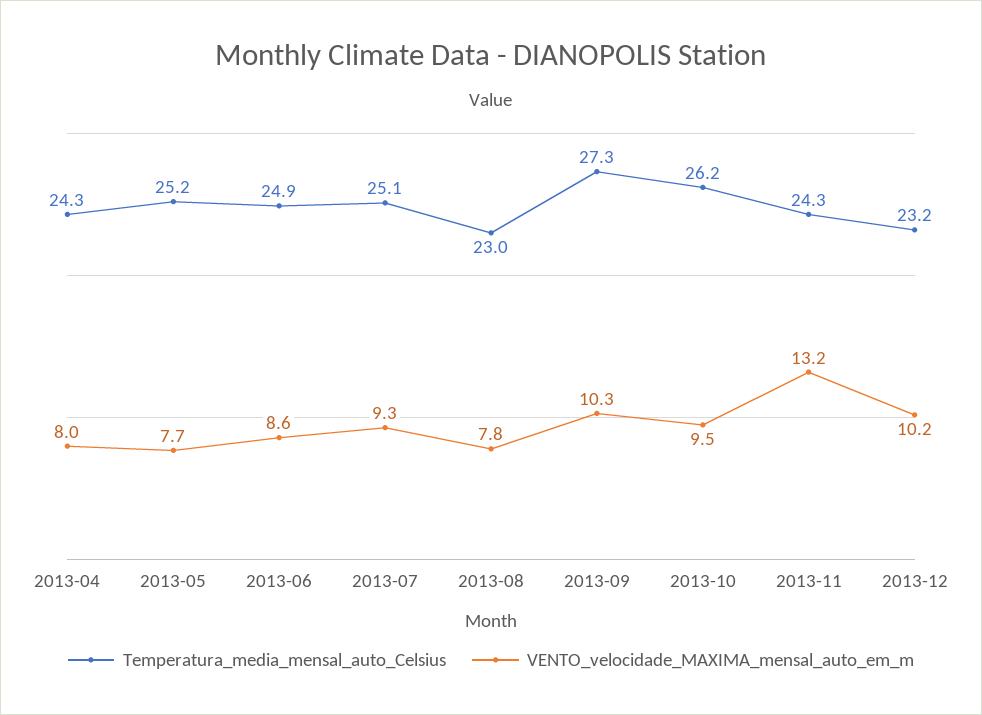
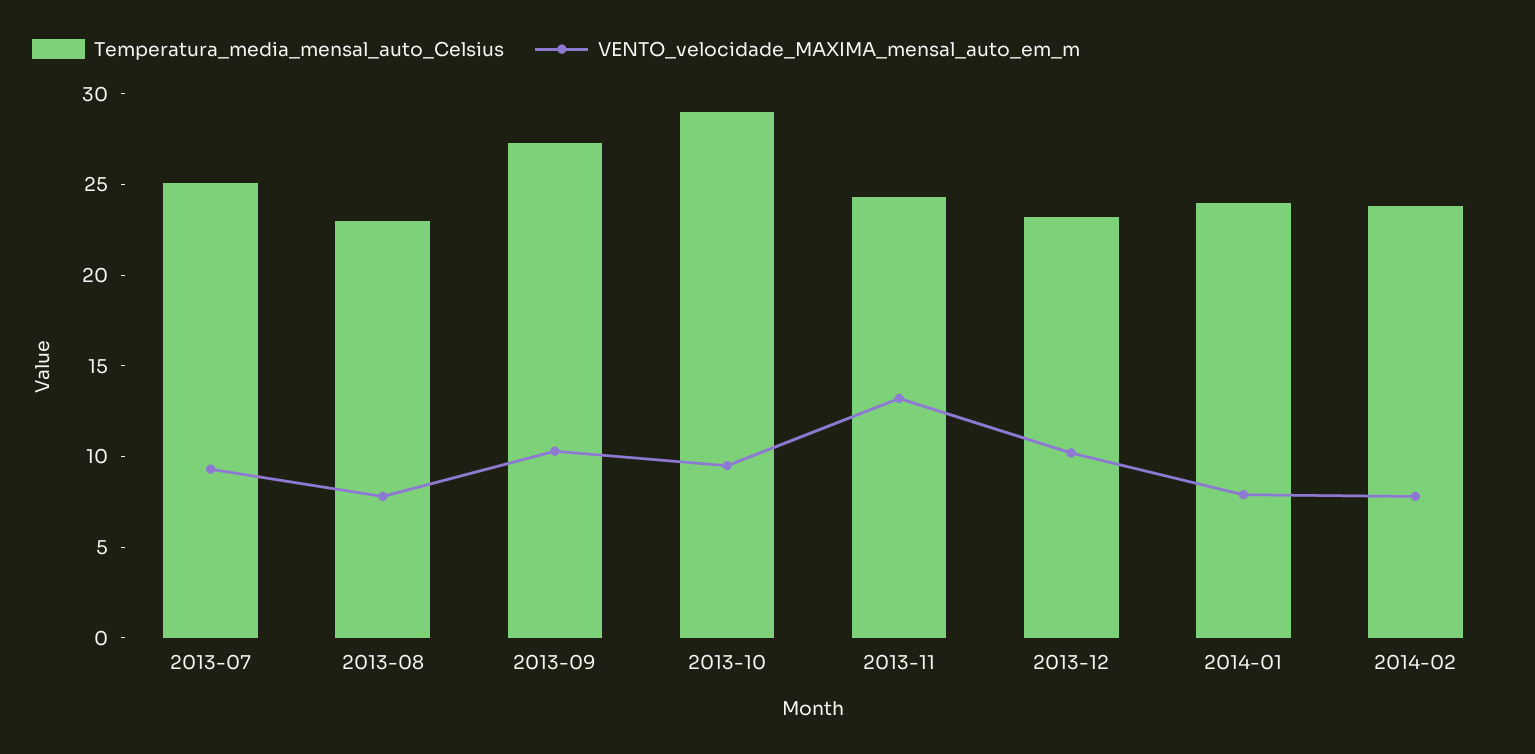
Temperatura_media_mensal_auto_Celsius, 2013-04: 24.3 -> none
VENTO_velocidade_MAXIMA_mensal_auto_em_m, 2013-04: 8 -> none
Temperatura_media_mensal_auto_Celsius, 2013-05: 25.2 -> none
VENTO_velocidade_MAXIMA_mensal_auto_em_m, 2013-05: 7.7 -> none
Temperatura_media_mensal_auto_Celsius, 2013-06: 24.9 -> none
VENTO_velocidade_MAXIMA_mensal_auto_em_m, 2013-06: 8.6 -> none
Temperatura_media_mensal_auto_Celsius, 2013-10: 26.2 -> 29
Temperatura_media_mensal_auto_Celsius, 2014-01: none -> 24
VENTO_velocidade_MAXIMA_mensal_auto_em_m, 2014-01: none -> 8
Temperatura_media_mensal_auto_Celsius, 2014-02: none -> 24
VENTO_velocidade_MAXIMA_mensal_auto_em_m, 2014-02: none -> 8

